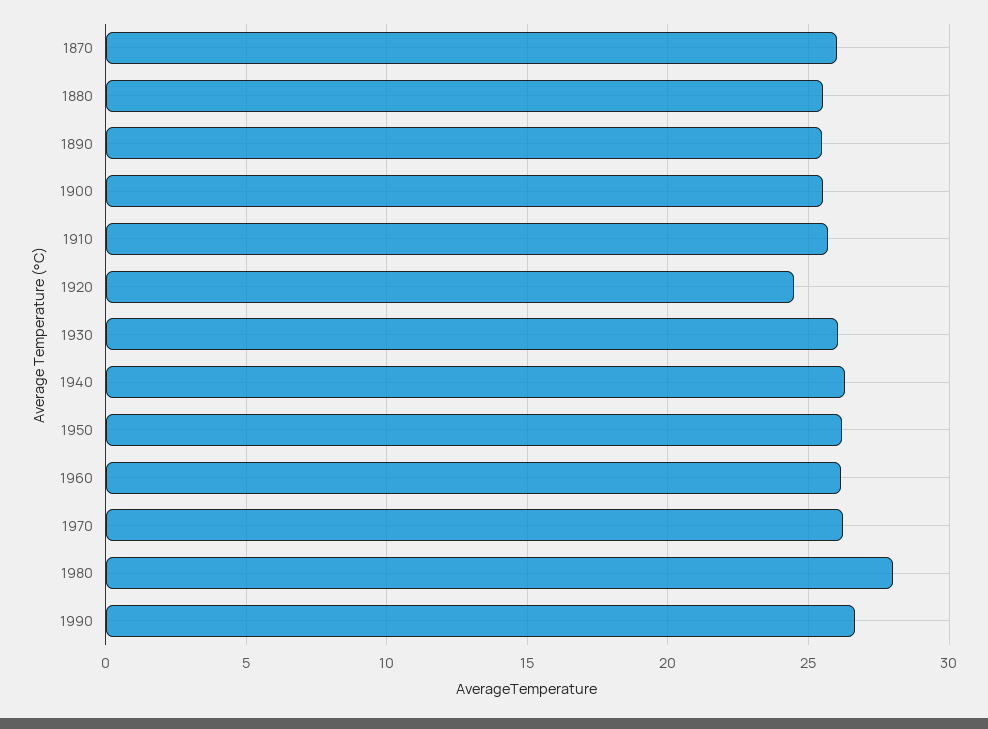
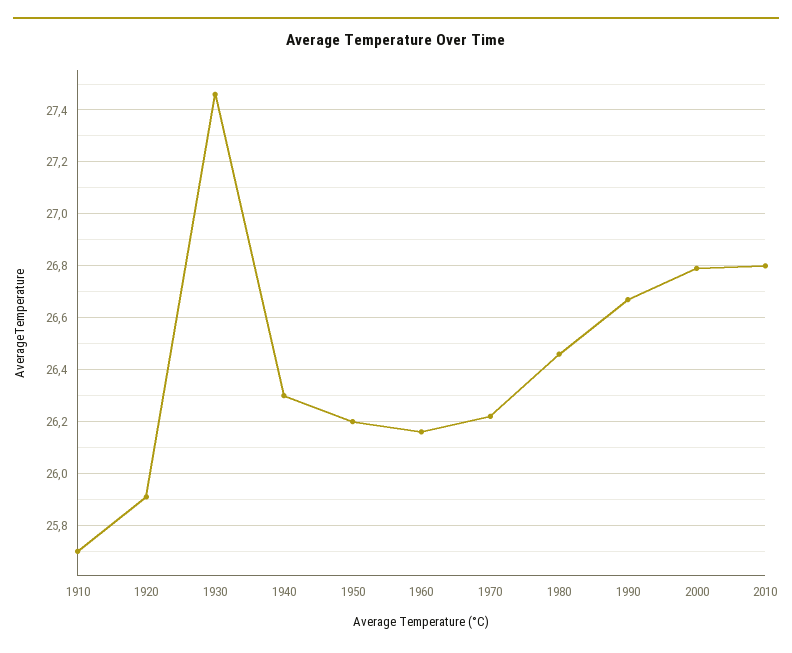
1870: 26 -> none
1880: 25.5 -> none
1890: 25.5 -> none
1900: 25.5 -> none
1920: 24.5 -> 25.9
1930: 26 -> 27.45
1980: 28 -> 26.45
2000: none -> 26.8
2010: none -> 26.8

